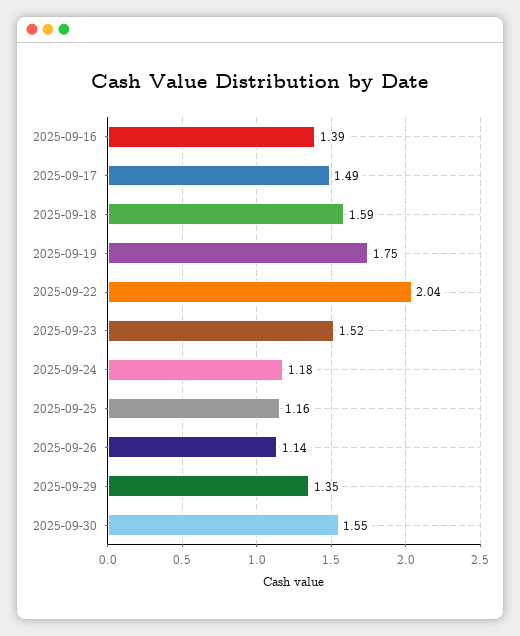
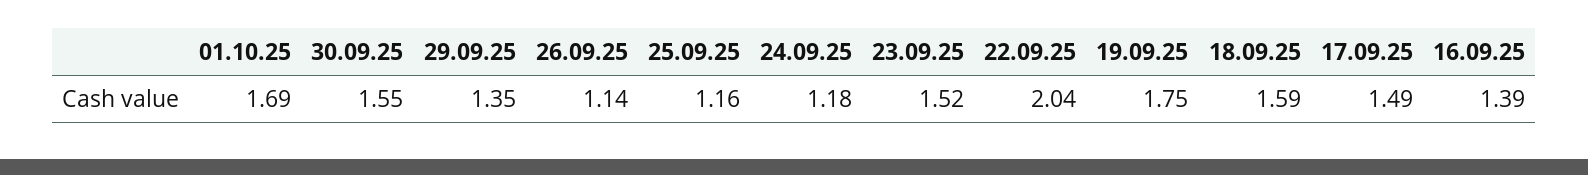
01.10.25: none -> 1.69

